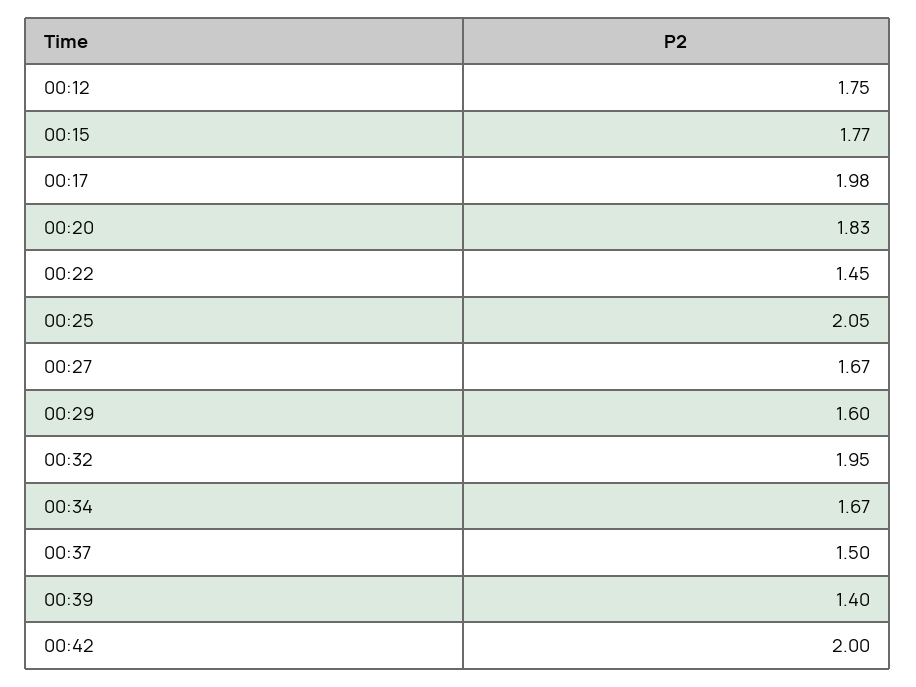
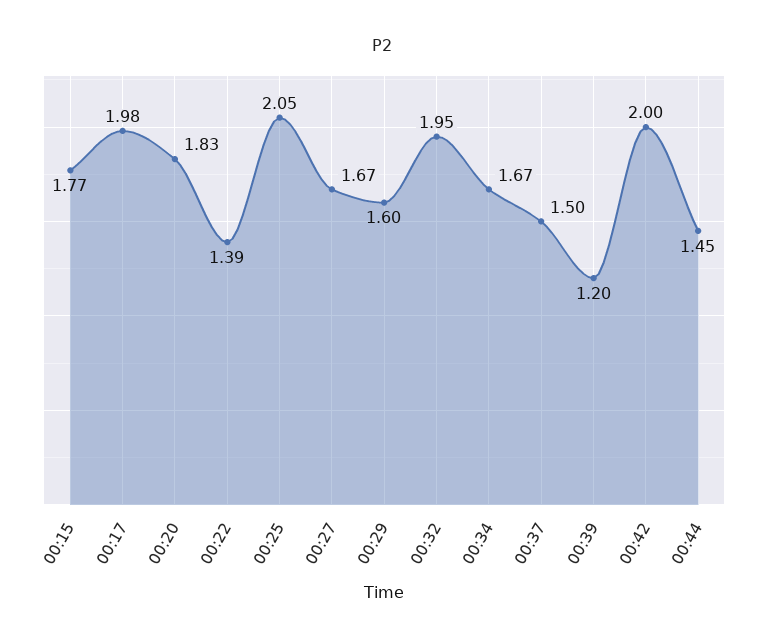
00:12: 1.75 -> none
00:22: 1.45 -> 1.39
00:39: 1.4 -> 1.2
00:44: none -> 1.45

